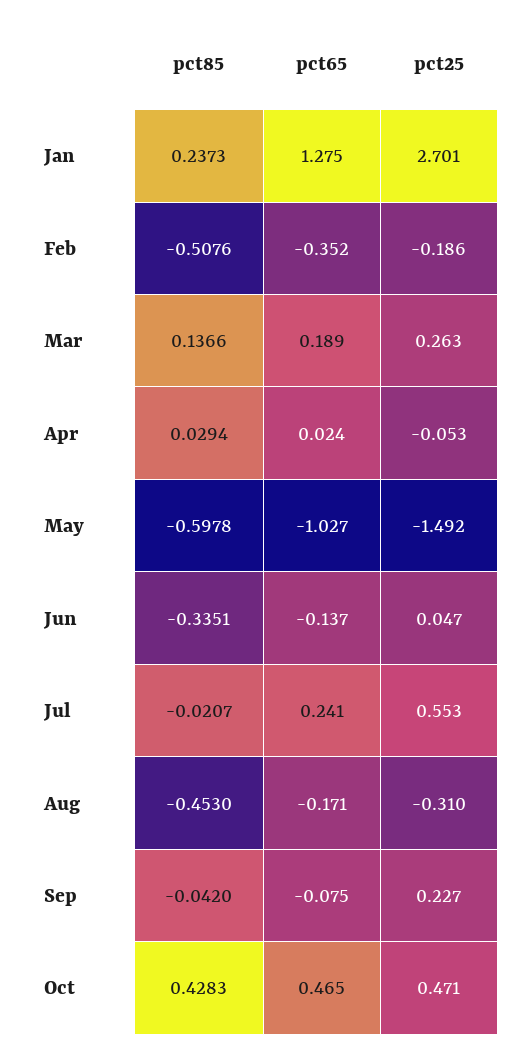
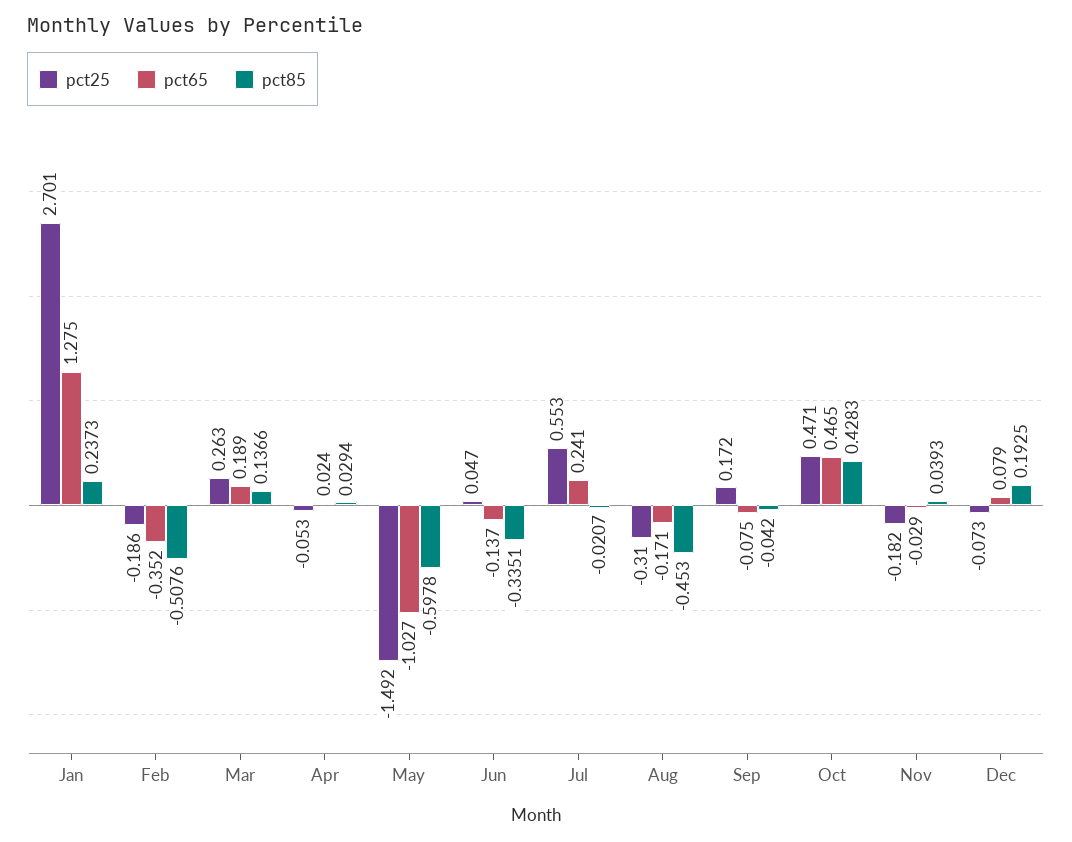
pct25, Sep: 0.227 -> 0.172
pct25, Nov: none -> -0.182
pct65, Nov: none -> -0.029
pct85, Nov: none -> 0.0393
pct25, Dec: none -> -0.073
pct65, Dec: none -> 0.079
pct85, Dec: none -> 0.1925

